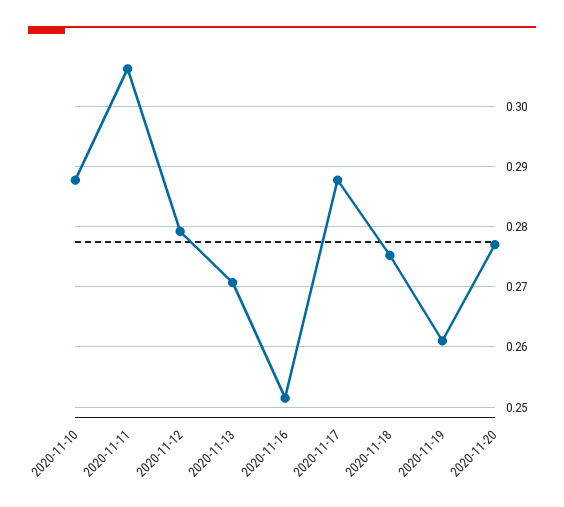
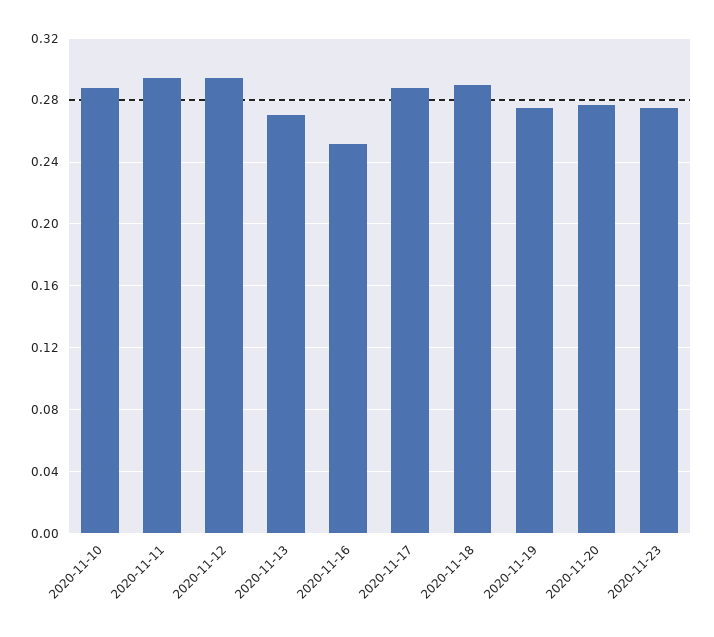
2020-11-11: 0.306 -> 0.295
2020-11-12: 0.279 -> 0.295
2020-11-18: 0.275 -> 0.29
2020-11-19: 0.261 -> 0.275
2020-11-23: none -> 0.275

